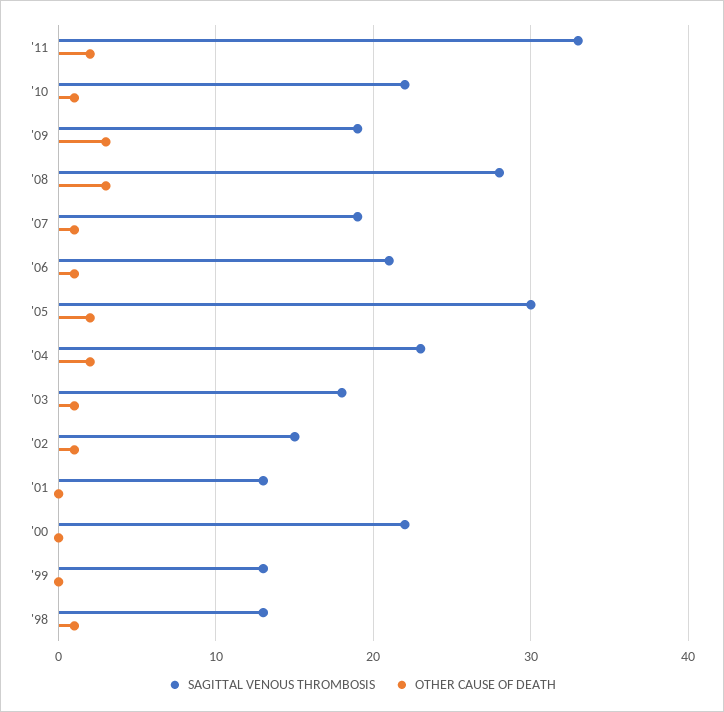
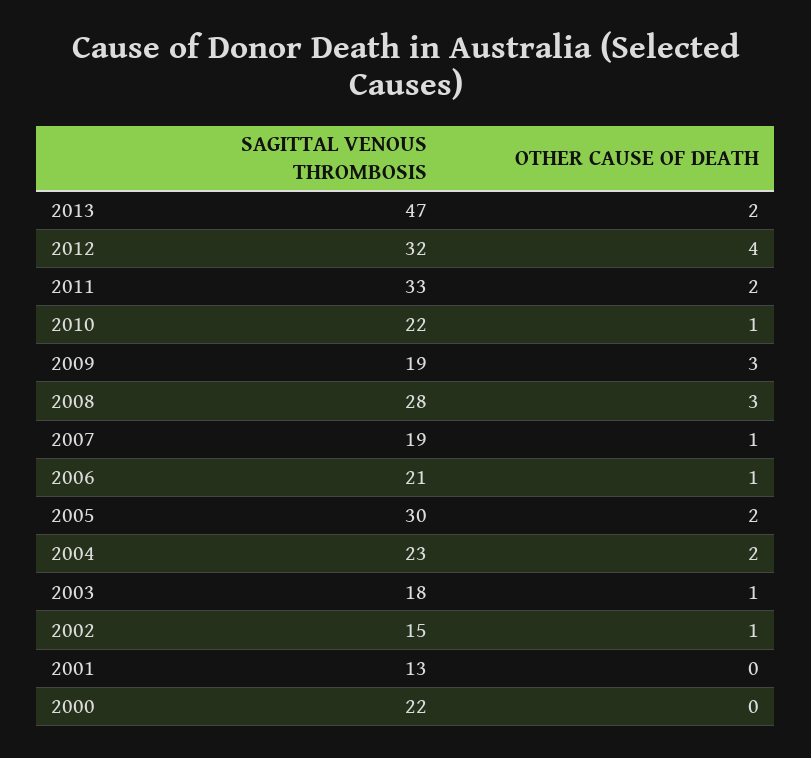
SAGITTAL VENOUS THROMBOSIS, '99: 13 -> none
OTHER CAUSE OF DEATH, '99: 0 -> none
SAGITTAL VENOUS THROMBOSIS, '98: 13 -> none
OTHER CAUSE OF DEATH, '98: 1 -> none
SAGITTAL VENOUS THROMBOSIS, 2013: none -> 47
OTHER CAUSE OF DEATH, 2013: none -> 2
SAGITTAL VENOUS THROMBOSIS, 2012: none -> 32
OTHER CAUSE OF DEATH, 2012: none -> 4

